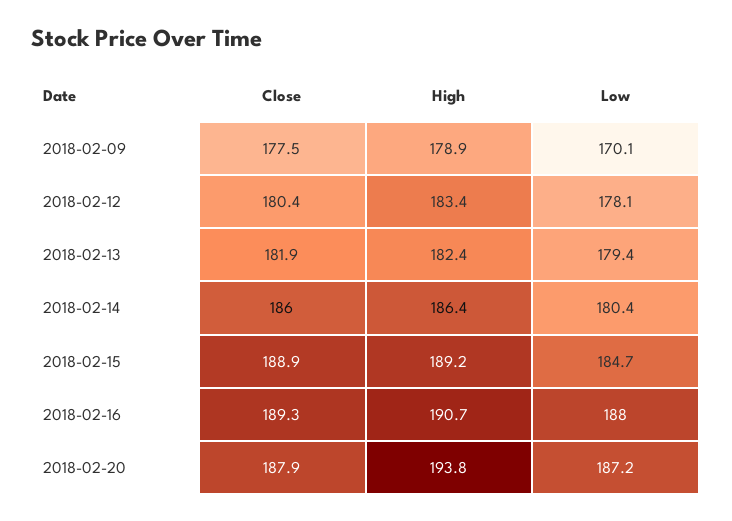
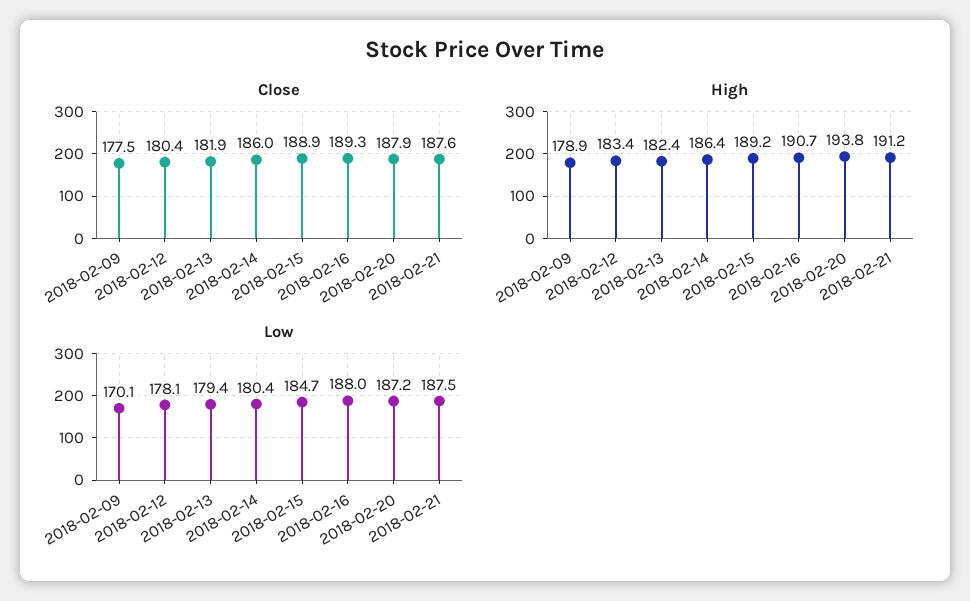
Close, 2018-02-21: none -> 187.6
High, 2018-02-21: none -> 191.2
Low, 2018-02-21: none -> 187.5

